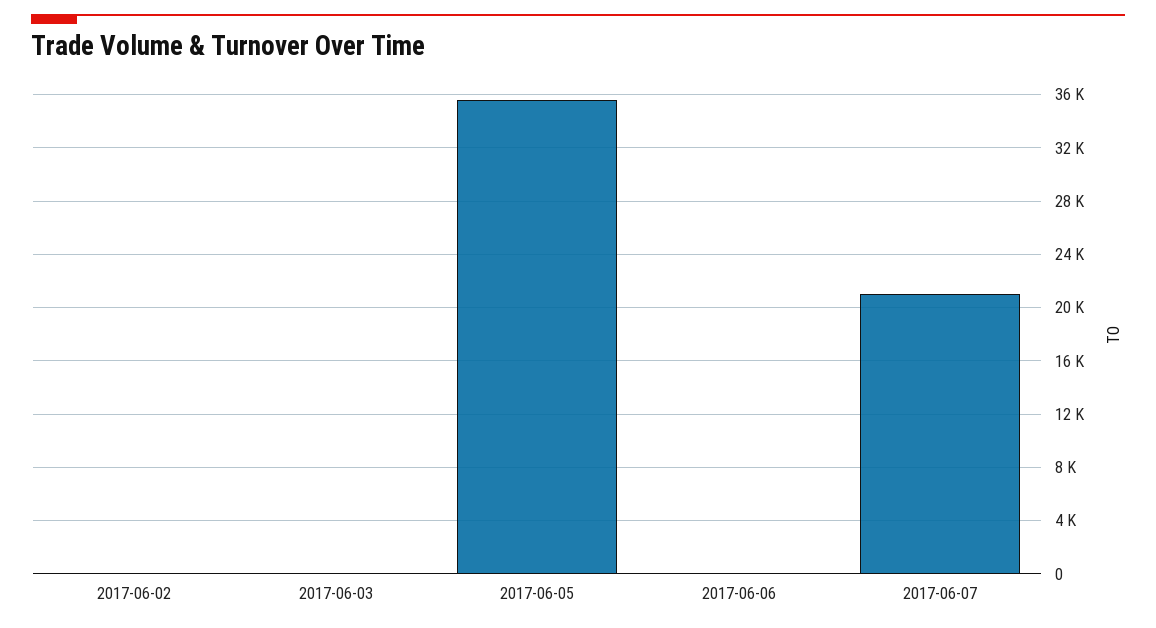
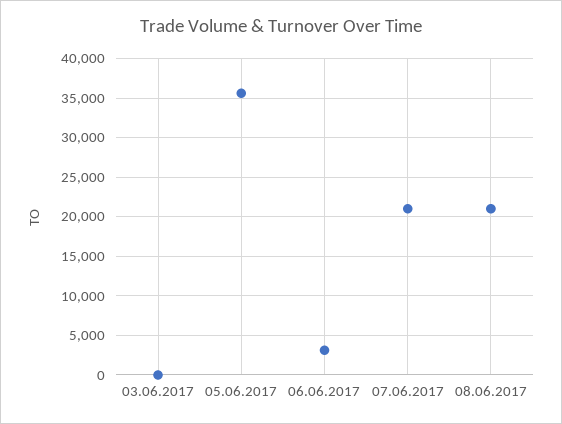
2017-06-02: 0 -> none
2017-06-06: 0 -> 3000
08.06.2017: none -> 21000

